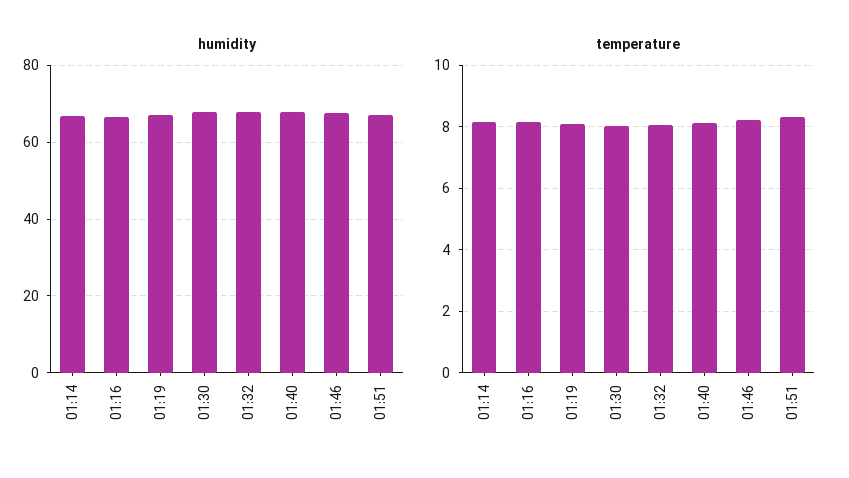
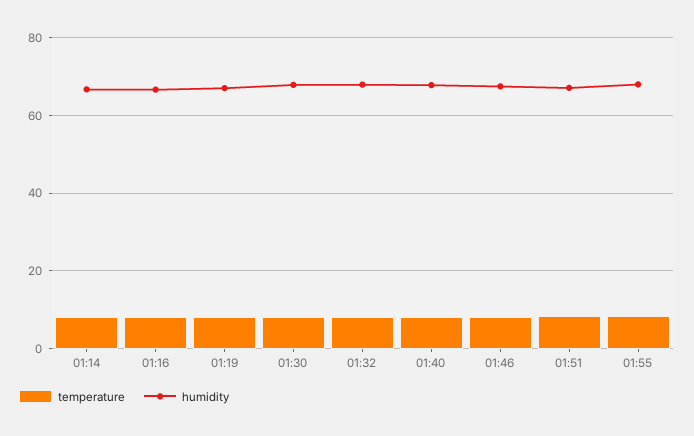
temperature, 01:55: none -> 8
humidity, 01:55: none -> 68

